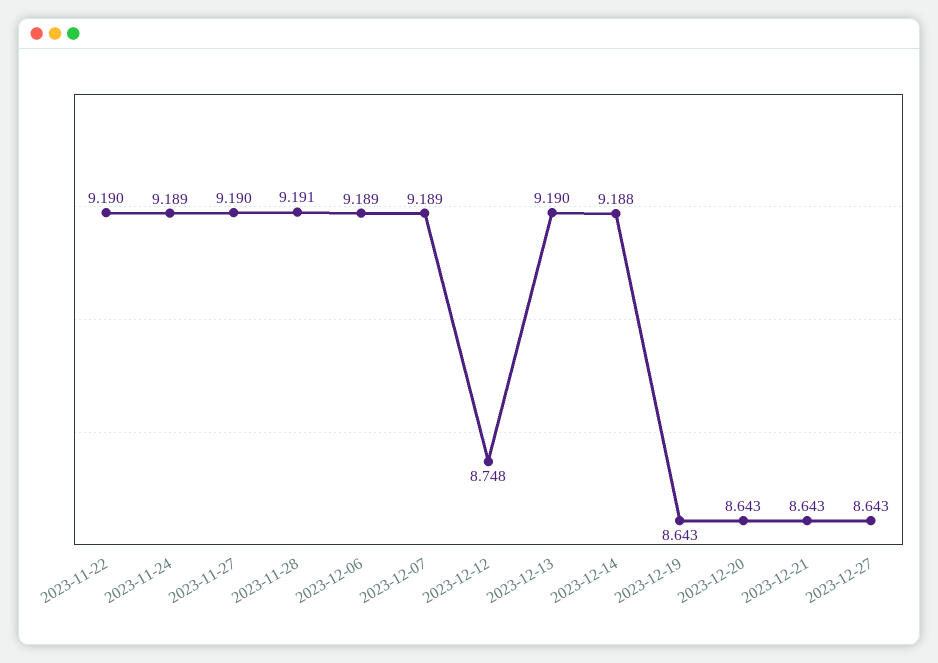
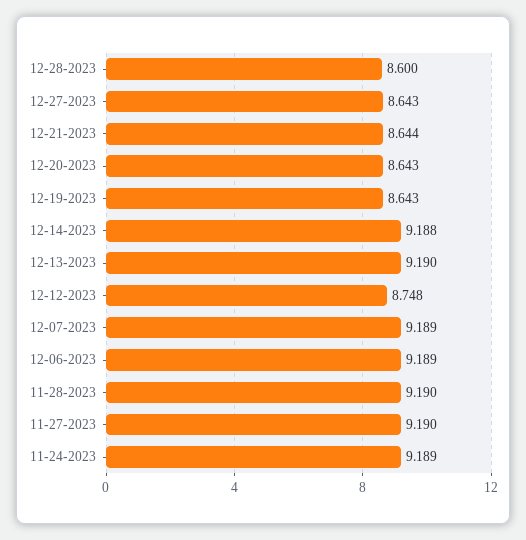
2023-11-22: 9.19 -> none
2023-11-28: 9.191 -> 9.19
2023-12-21: 8.643 -> 8.644
12-28-2023: none -> 8.6

